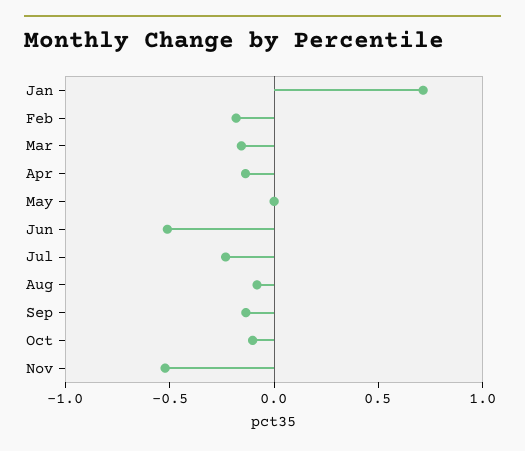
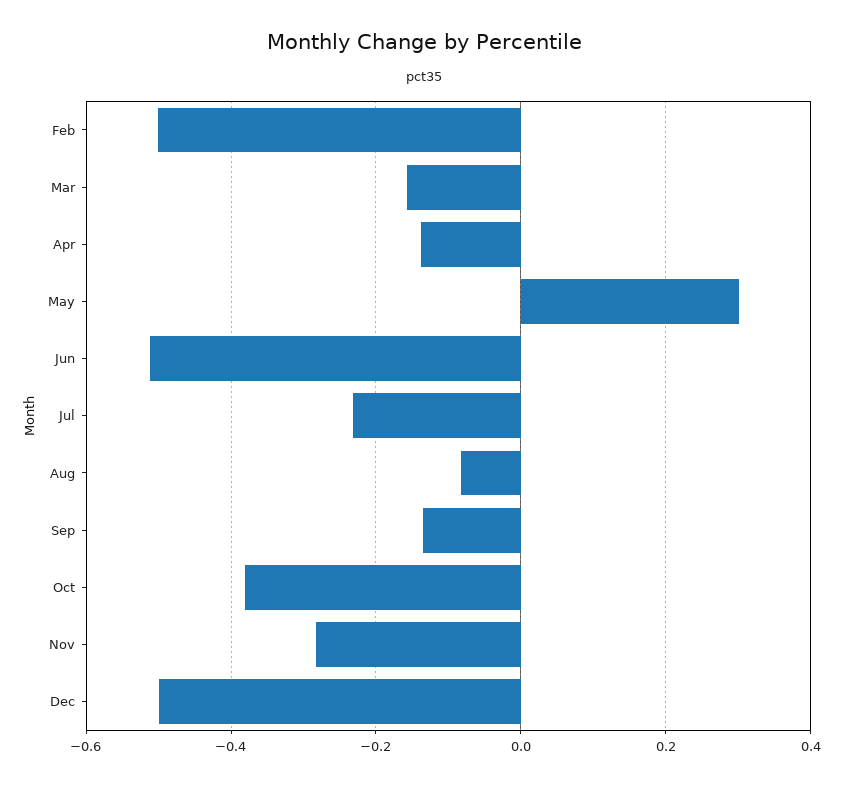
Jan: 0.7 -> none
Feb: -0.2 -> -0.5
May: 0 -> 0.3
Oct: -0.1 -> -0.38
Nov: -0.5 -> -0.28
Dec: none -> -0.5

